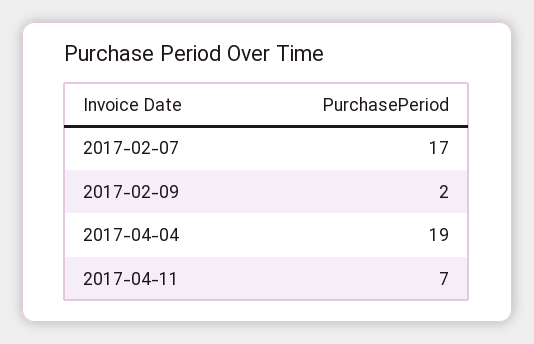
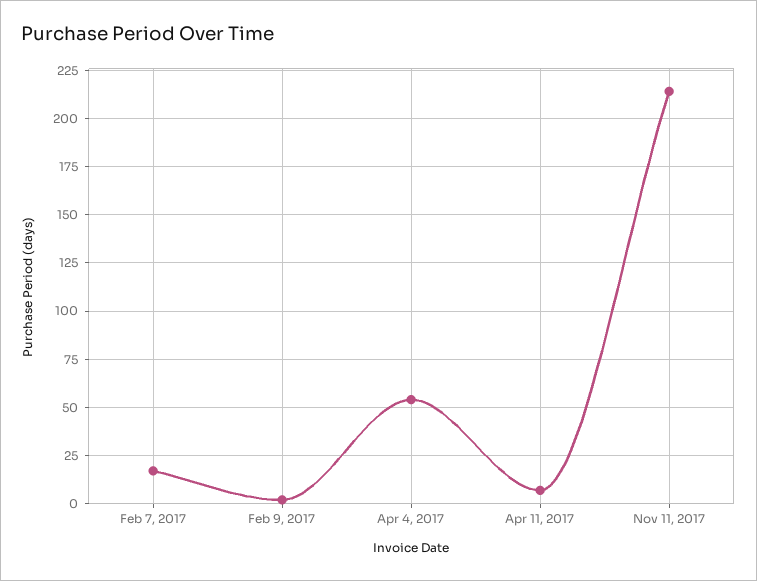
2017-04-04: 19 -> 55
Nov 11, 2017: none -> 215

